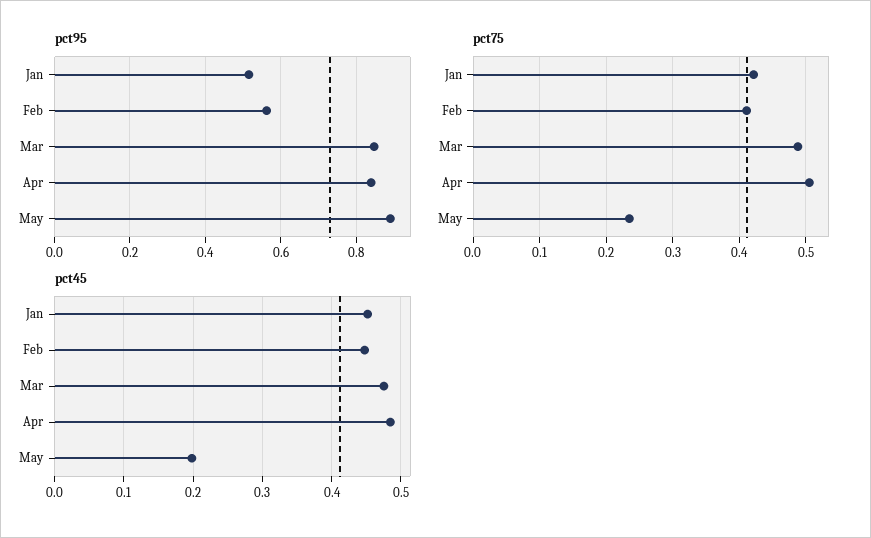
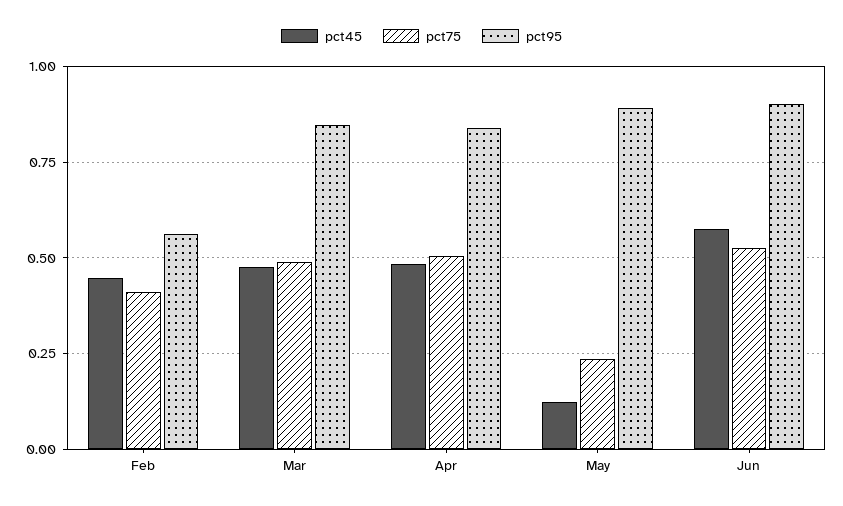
pct95, Jan: 0.52 -> none
pct75, Jan: 0.42 -> none
pct45, Jan: 0.45 -> none
pct45, May: 0.2 -> 0.125
pct45, Jun: none -> 0.575
pct75, Jun: none -> 0.525
pct95, Jun: none -> 0.9

